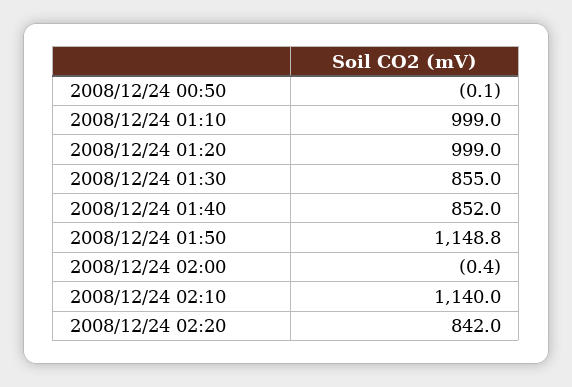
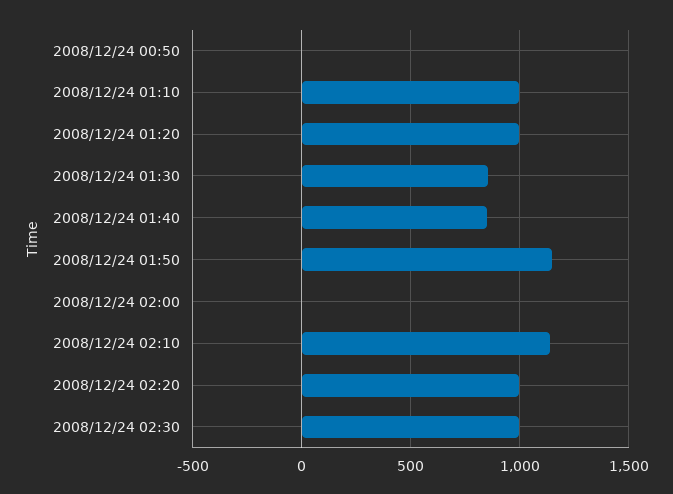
2008/12/24 02:20: 842 -> 1000
2008/12/24 02:30: none -> 1000

